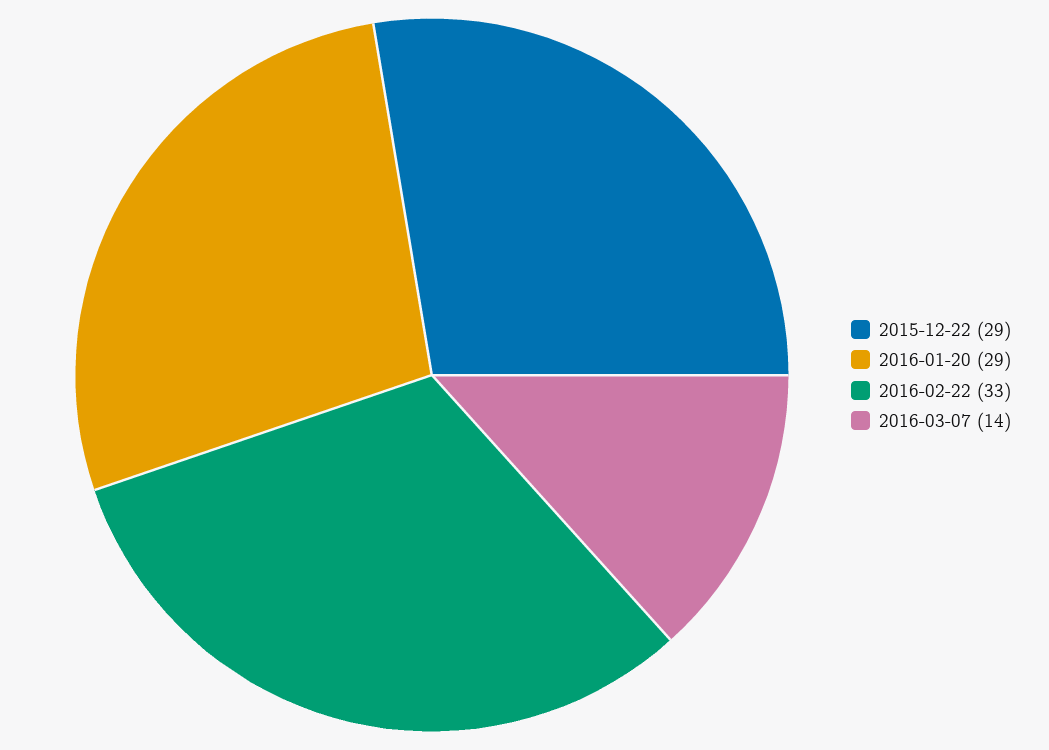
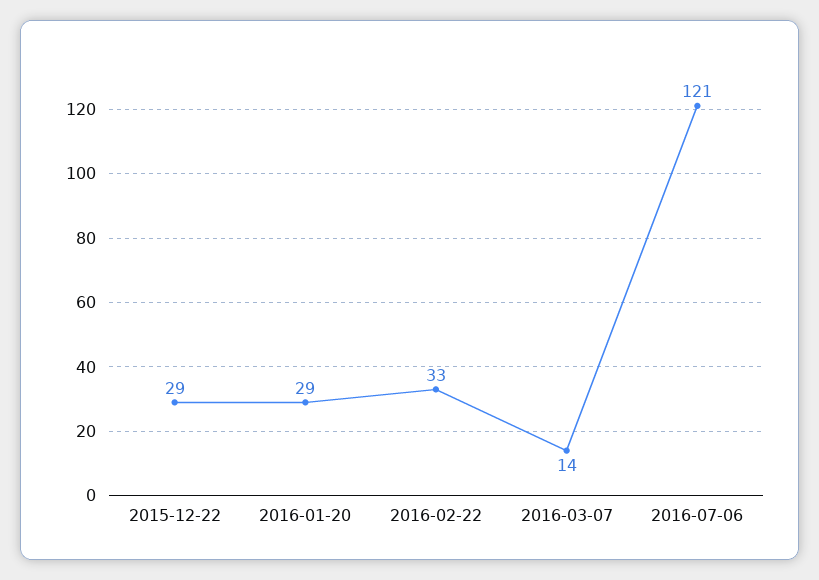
2016-07-06: none -> 121

